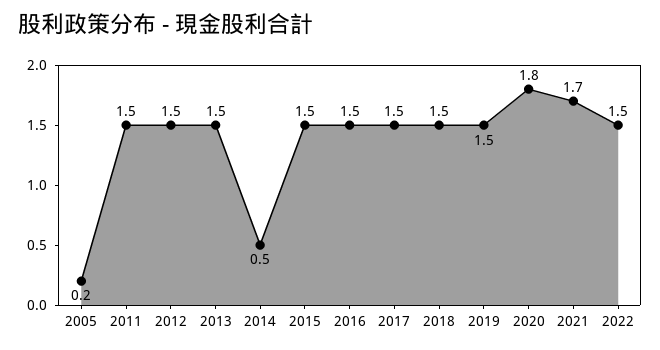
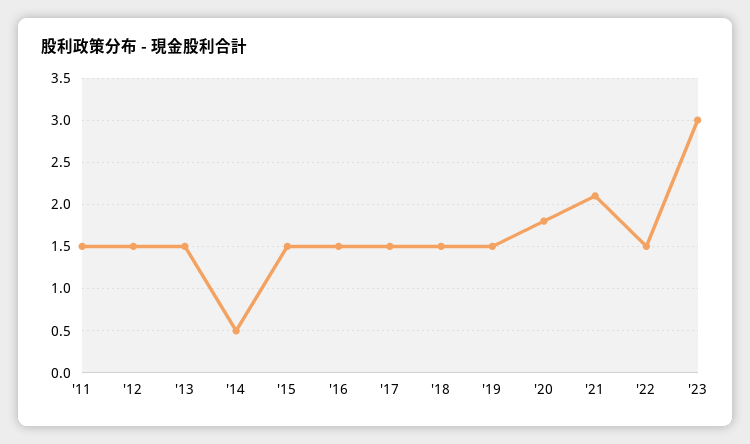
2005: 0.2 -> none
2021: 1.7 -> 2.1
'23: none -> 3

